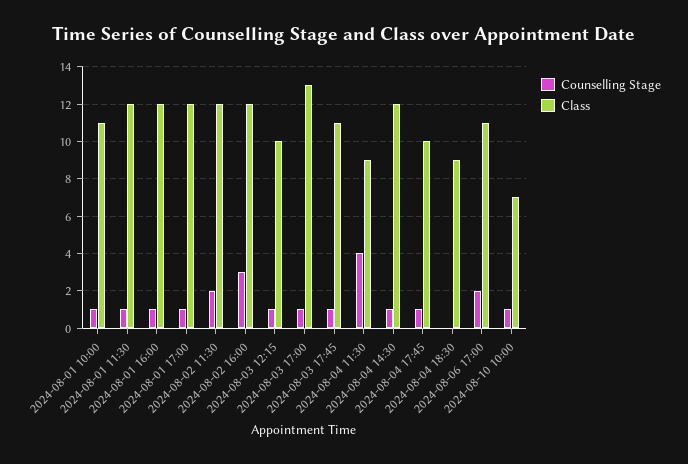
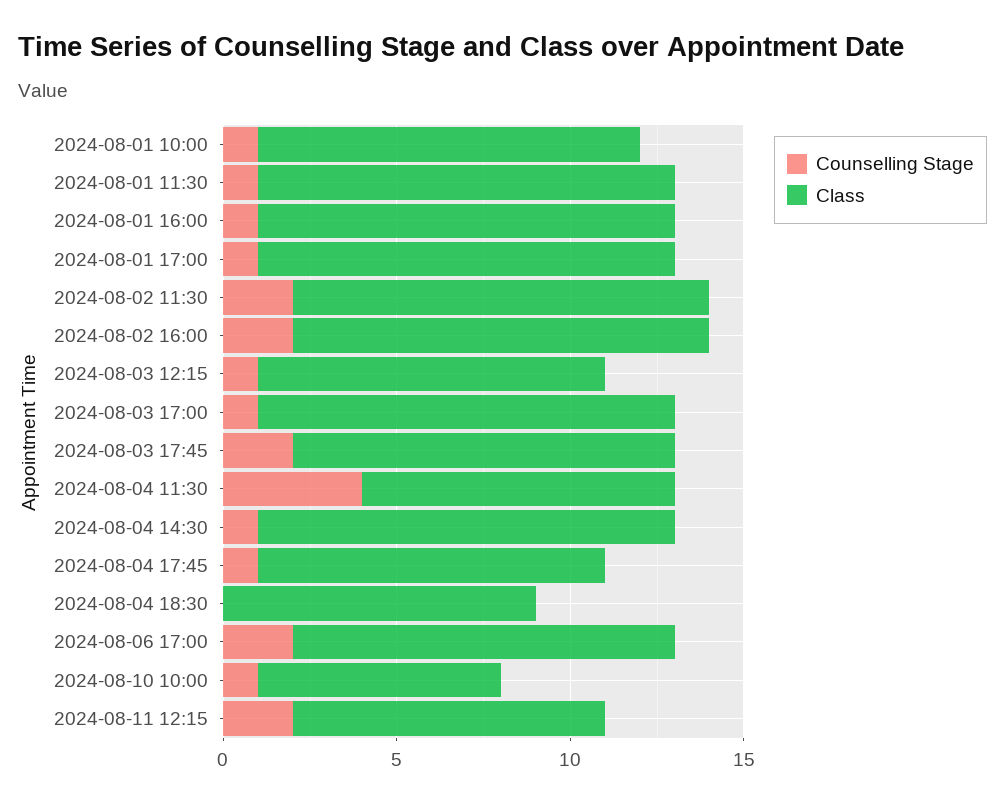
Counselling Stage, 2024-08-02 16:00: 3 -> 2
Class, 2024-08-03 17:00: 13 -> 12
Counselling Stage, 2024-08-03 17:45: 1 -> 2
Counselling Stage, 2024-08-11 12:15: none -> 2
Class, 2024-08-11 12:15: none -> 9

